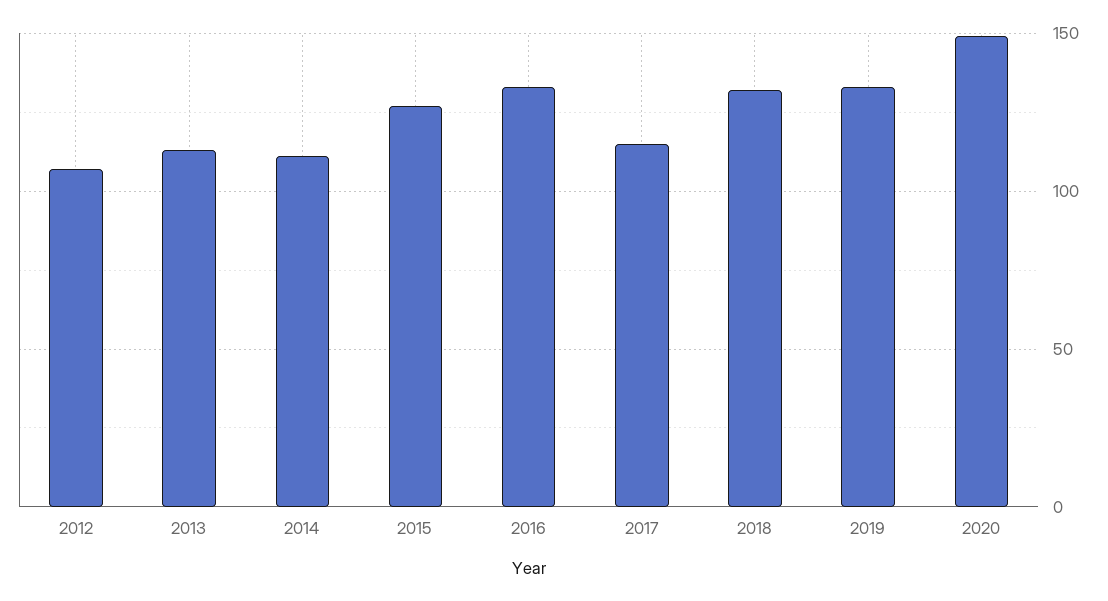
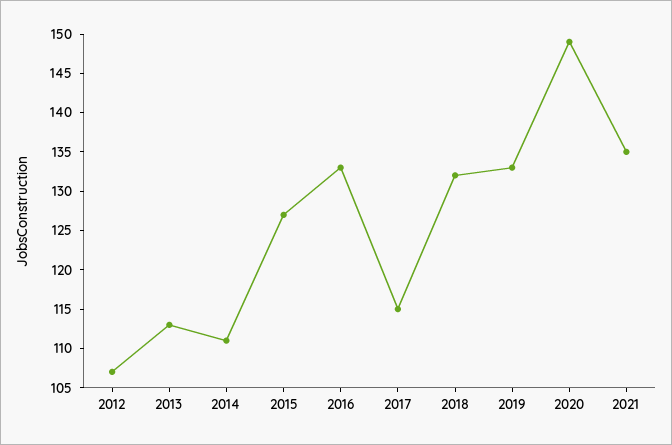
2021: none -> 135

